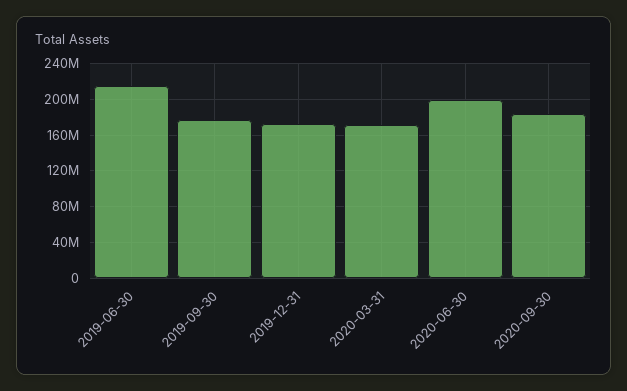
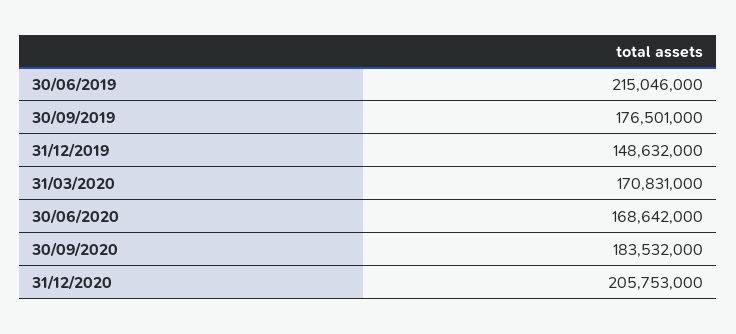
2019-12-31: 170000000 -> 148632000
2020-06-30: 200000000 -> 168642000
31/12/2020: none -> 205753000

